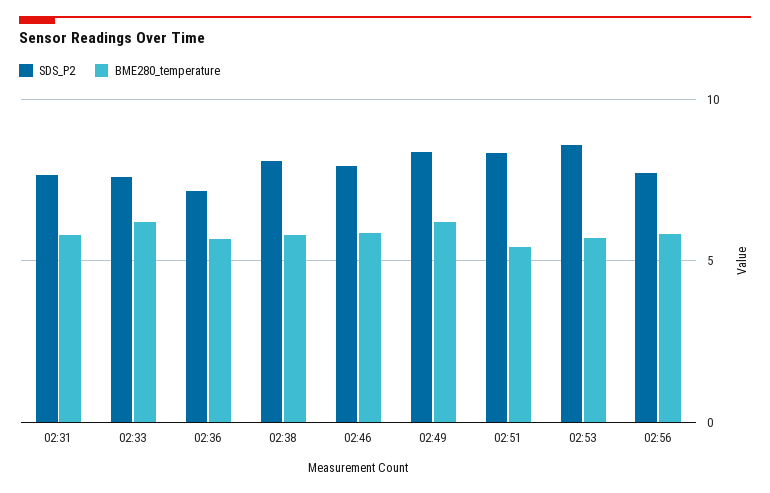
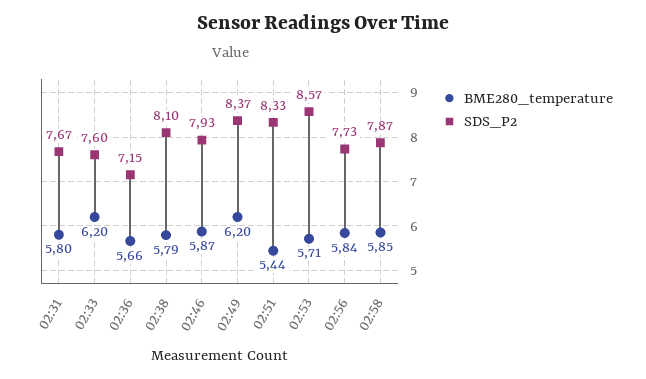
BME280_temperature, 02:58: none -> 5.85
SDS_P2, 02:58: none -> 7.87

